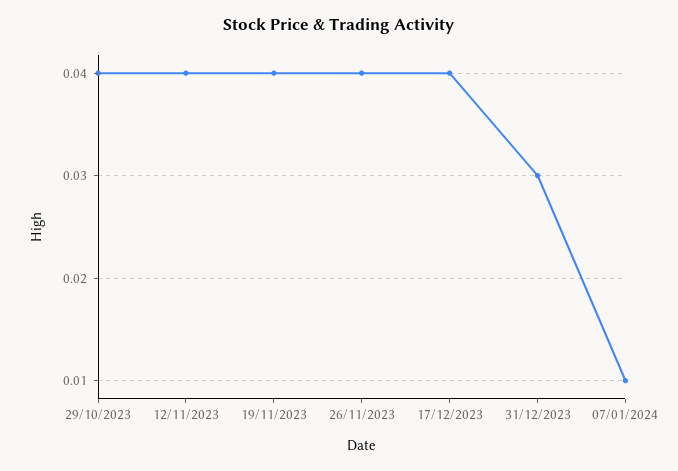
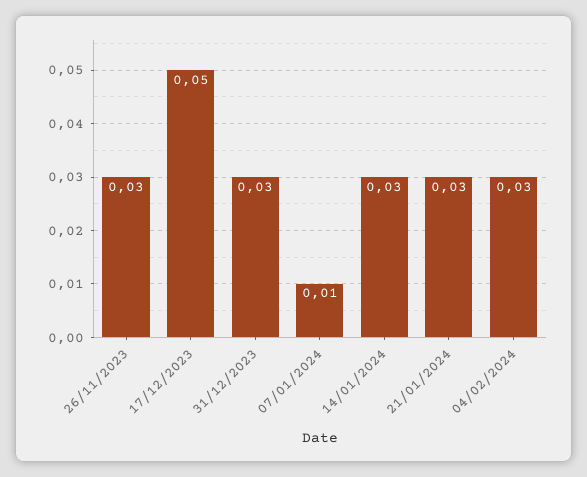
29/10/2023: 0.04 -> none
12/11/2023: 0.04 -> none
19/11/2023: 0.04 -> none
26/11/2023: 0.04 -> 0.03
17/12/2023: 0.04 -> 0.05
14/01/2024: none -> 0.03
21/01/2024: none -> 0.03
04/02/2024: none -> 0.03

